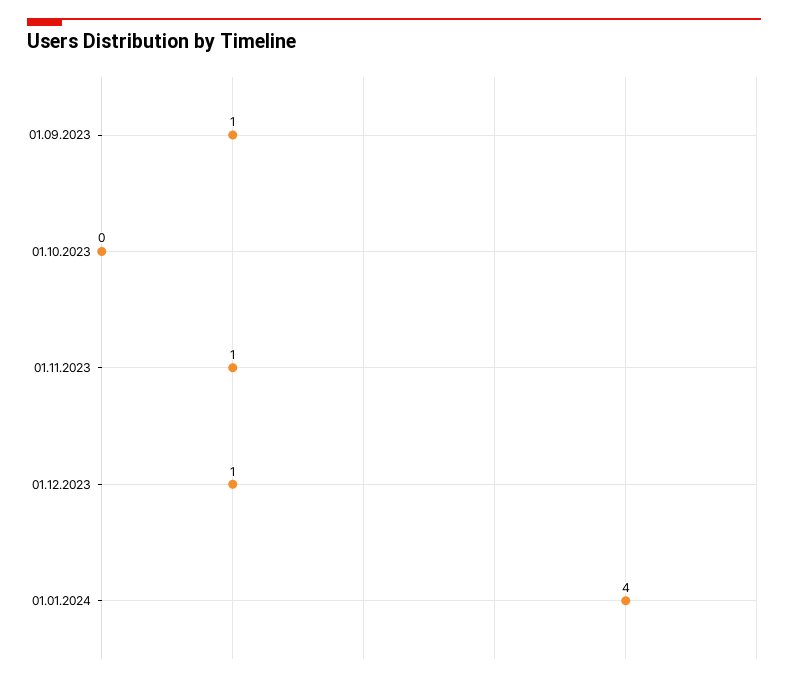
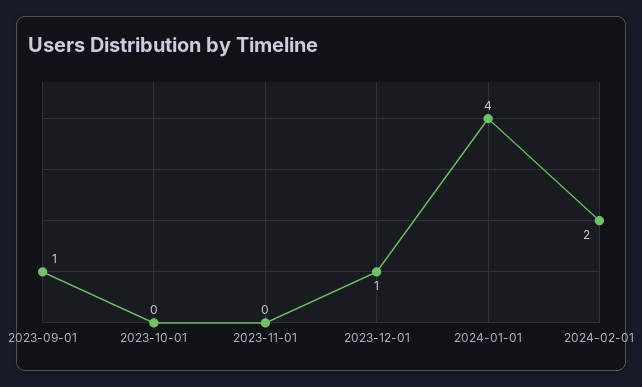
01.11.2023: 1 -> 0
2024-02-01: none -> 2

